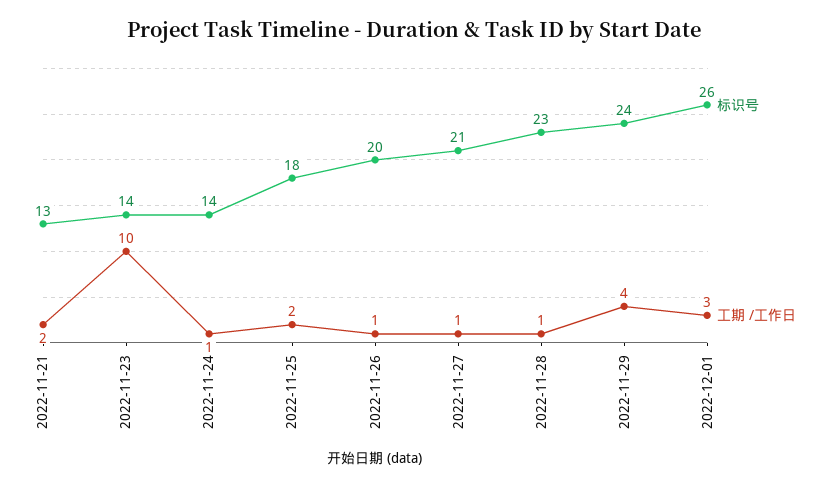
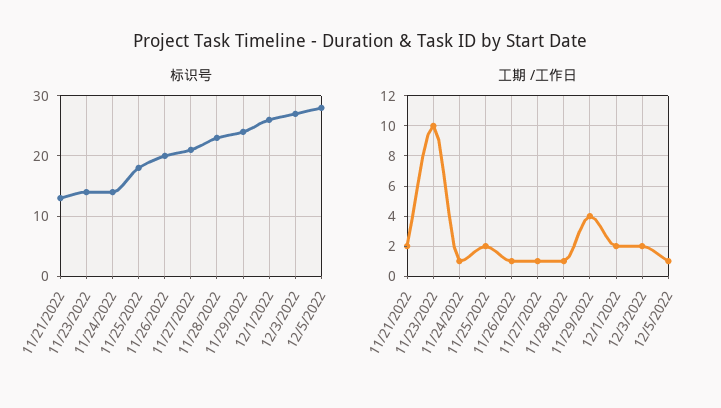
工期 /工作日, 2022-12-01: 3 -> 2
标识号, 12/3/2022: none -> 27
标识号, 12/5/2022: none -> 28
工期 /工作日, 12/3/2022: none -> 2
工期 /工作日, 12/5/2022: none -> 1

